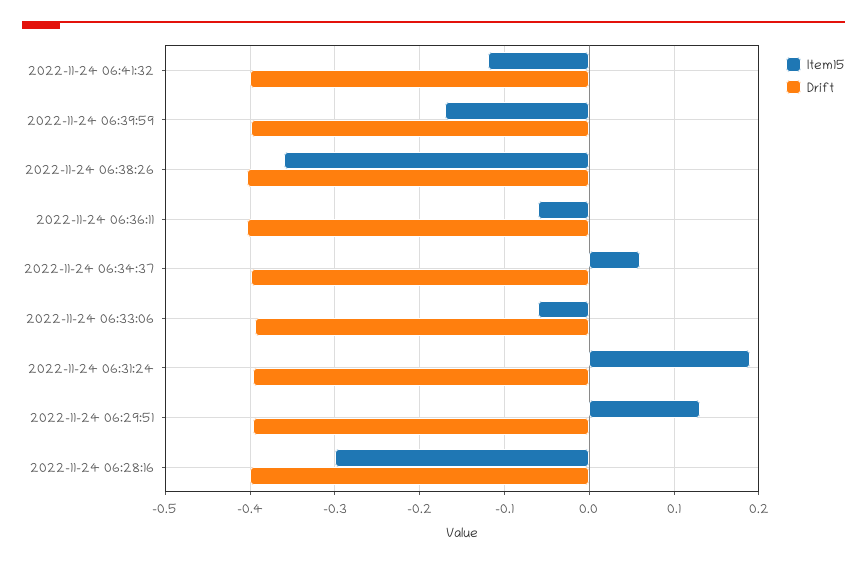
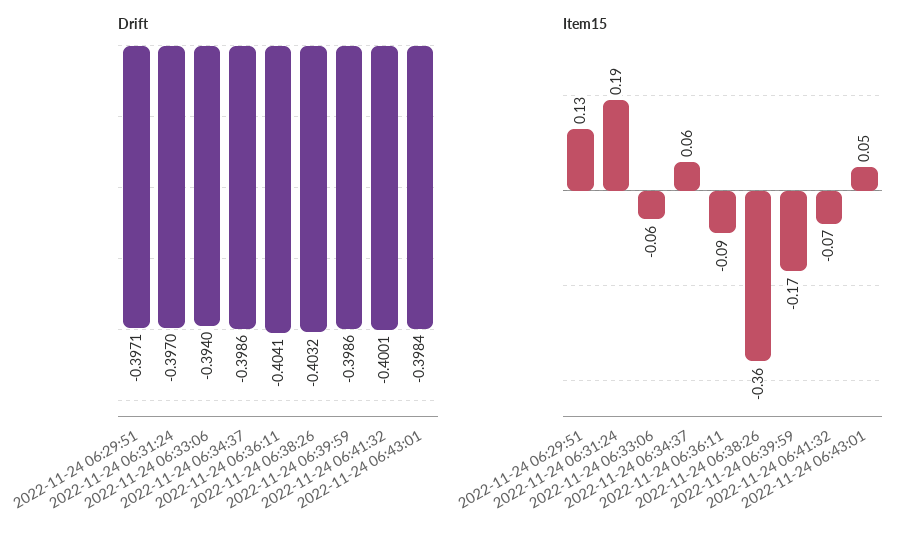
Item15, 2022-11-24 06:41:32: -0.12 -> -0.07
Item15, 2022-11-24 06:36:11: -0.06 -> -0.09
Item15, 2022-11-24 06:28:16: -0.3 -> none
Drift, 2022-11-24 06:28:16: -0.4 -> none
Drift, 2022-11-24 06:43:01: none -> -0.3984
Item15, 2022-11-24 06:43:01: none -> 0.05

